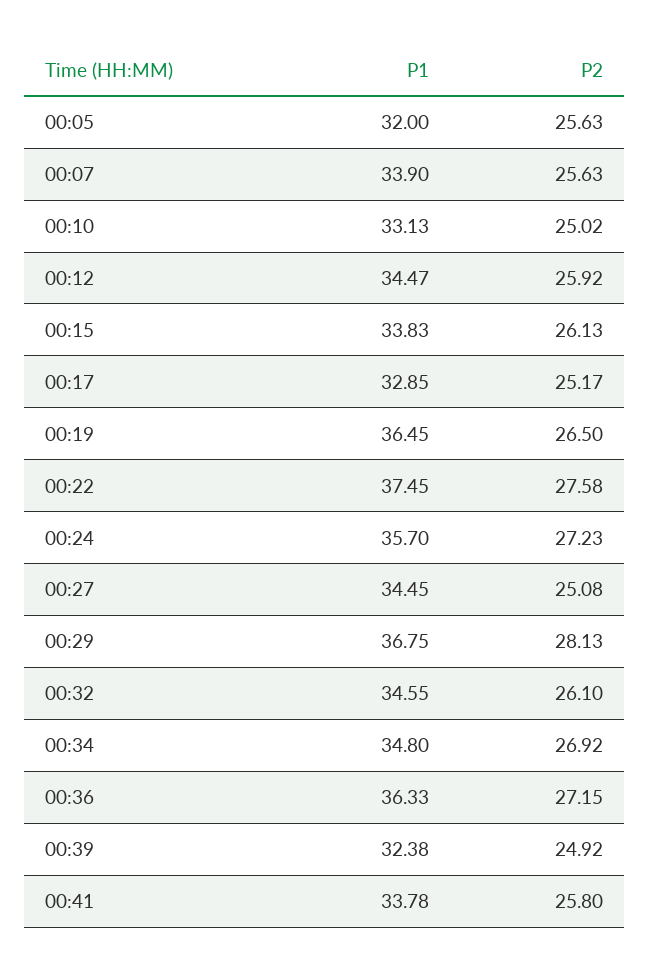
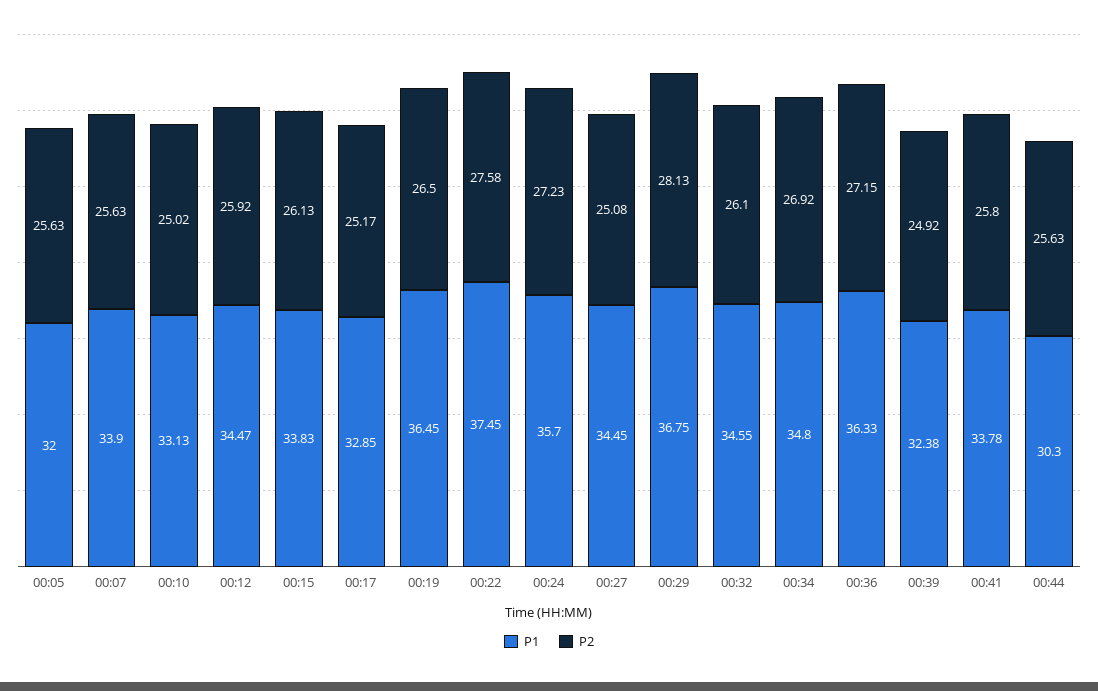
P1, 00:44: none -> 30.3
P2, 00:44: none -> 25.63

